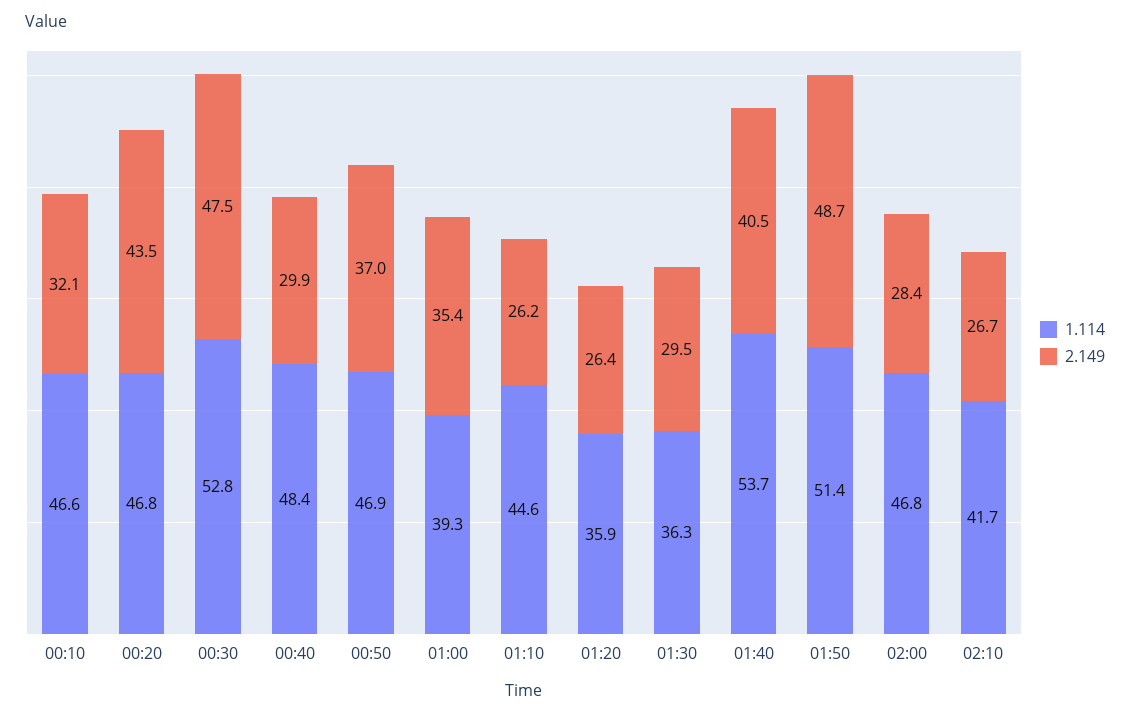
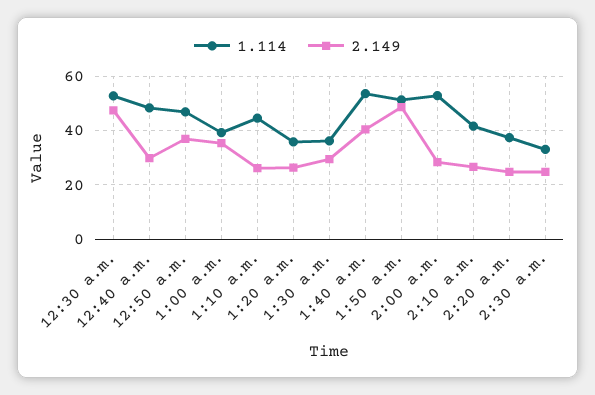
1.114, 00:10: 46.6 -> none
2.149, 00:10: 32.1 -> none
1.114, 00:20: 46.8 -> none
2.149, 00:20: 43.5 -> none
1.114, 02:00: 46.8 -> 52.5
1.114, 2:20 a.m.: none -> 37.5
2.149, 2:20 a.m.: none -> 25
1.114, 2:30 a.m.: none -> 32.5
2.149, 2:30 a.m.: none -> 25

